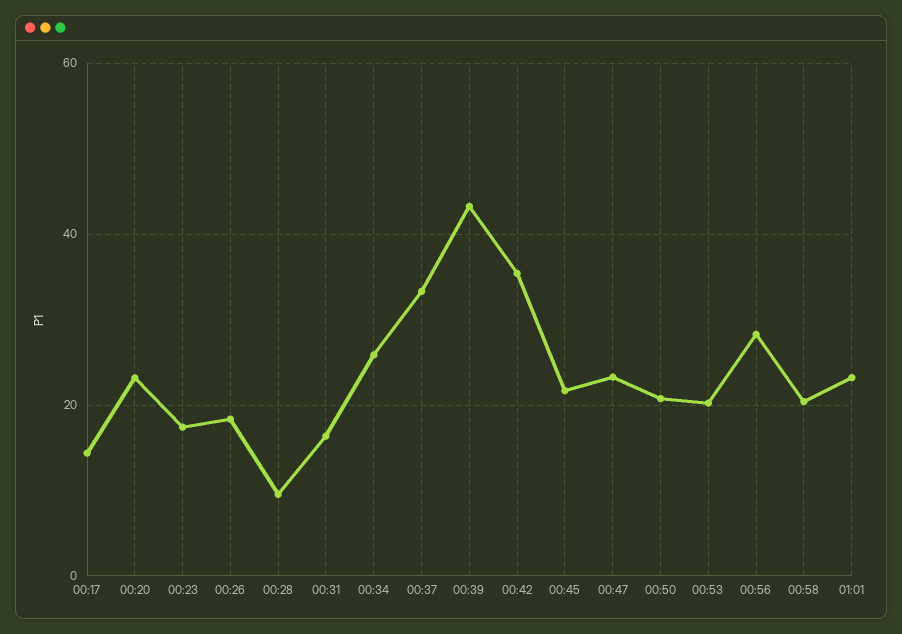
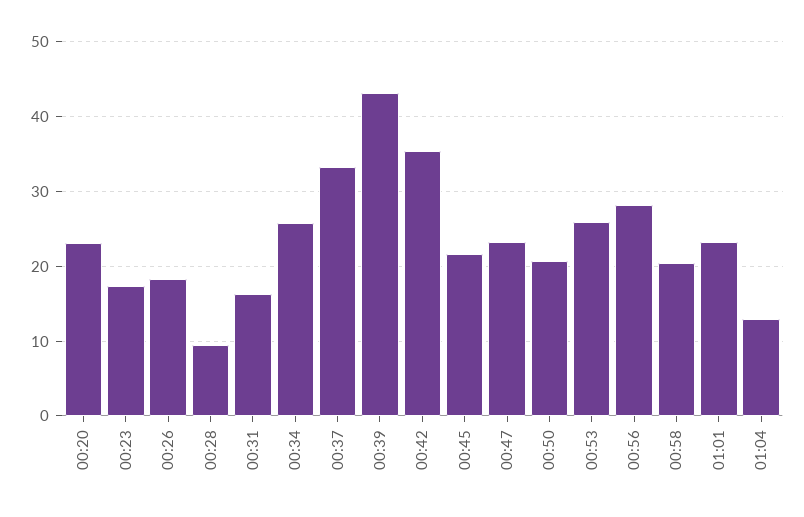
00:17: 14 -> none
00:53: 20 -> 26
01:04: none -> 13

